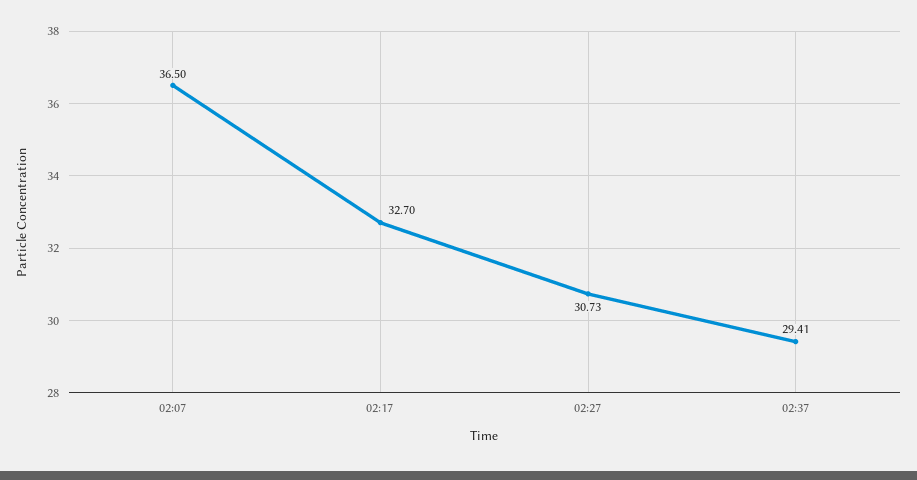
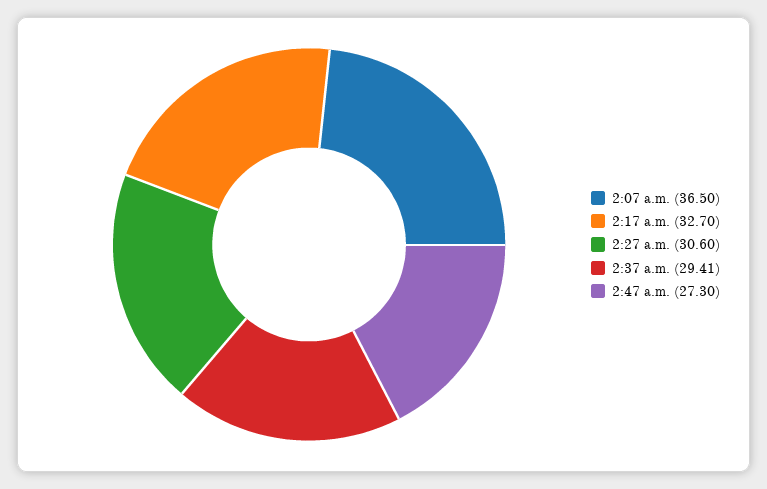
02:27: 30.73 -> 30.6
2:47 a.m.: none -> 27.3

